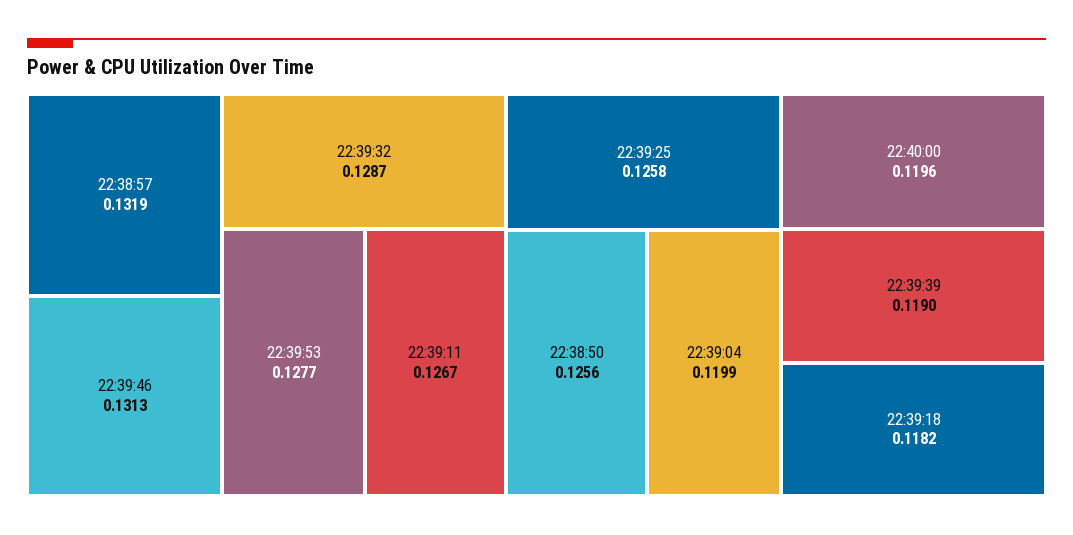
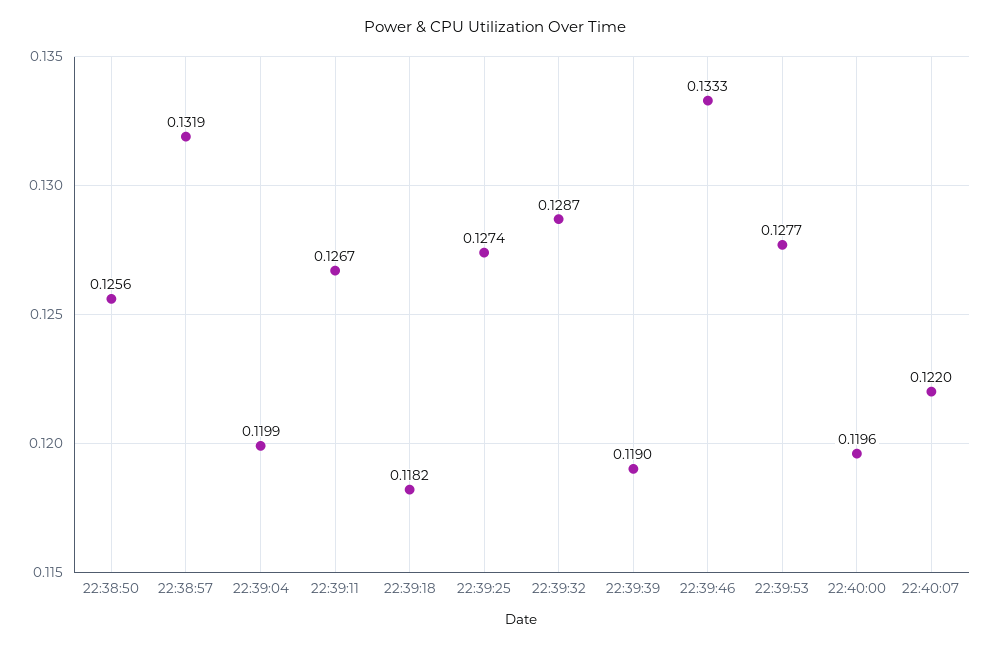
22:39:46: 0.1313 -> 0.1333
22:39:25: 0.1258 -> 0.1274
22:40:07: none -> 0.122

